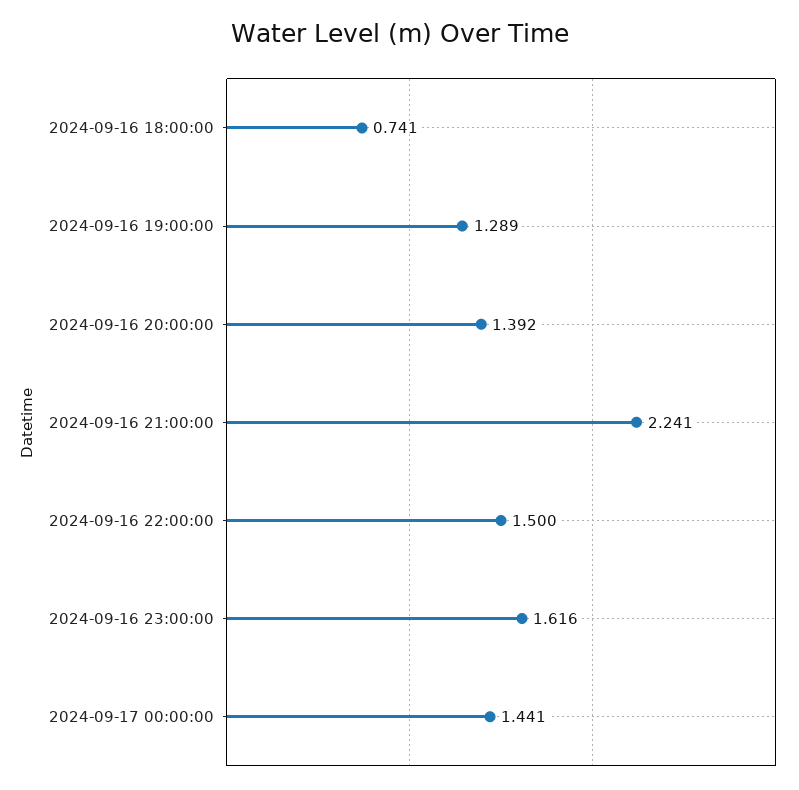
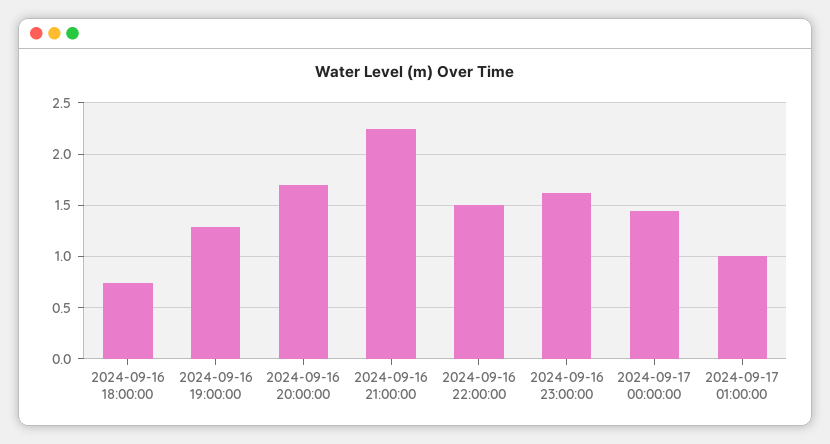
2024-09-16 20:00:00: 1.392 -> 1.7
2024-09-17 01:00:00: none -> 1

